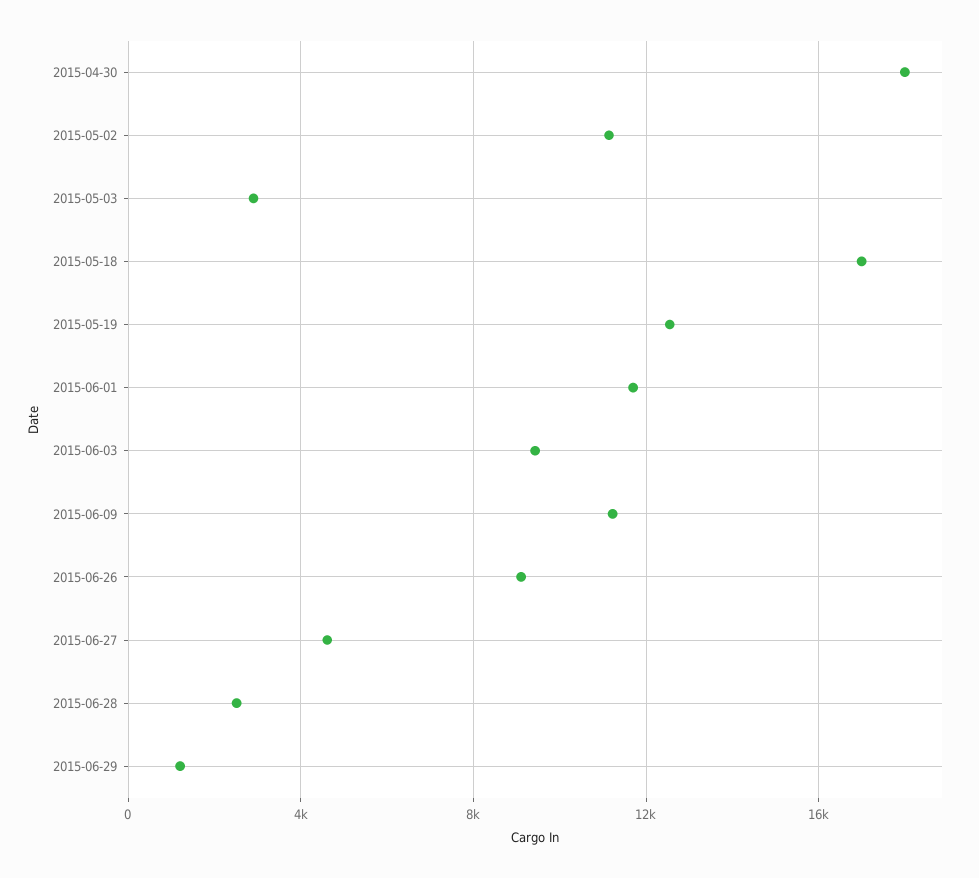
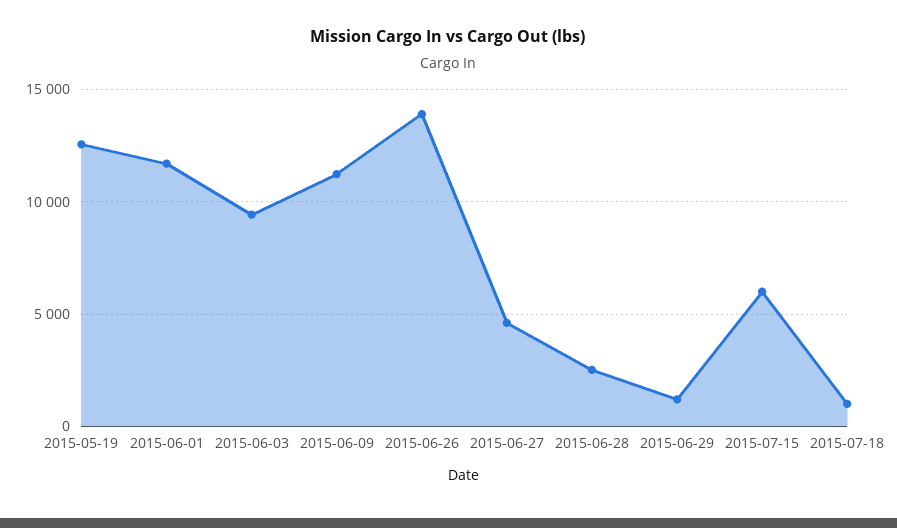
2015-04-30: 18000 -> none
2015-05-02: 11000 -> none
2015-05-03: 3000 -> none
2015-05-18: 17000 -> none
2015-06-26: 9000 -> 14000
2015-07-15: none -> 6000
2015-07-18: none -> 1000

